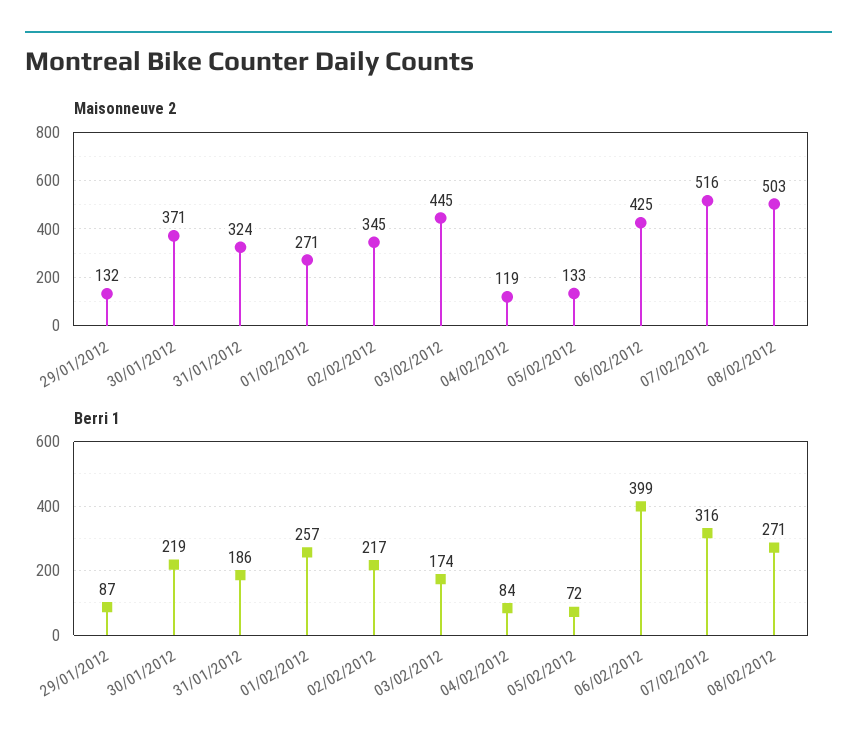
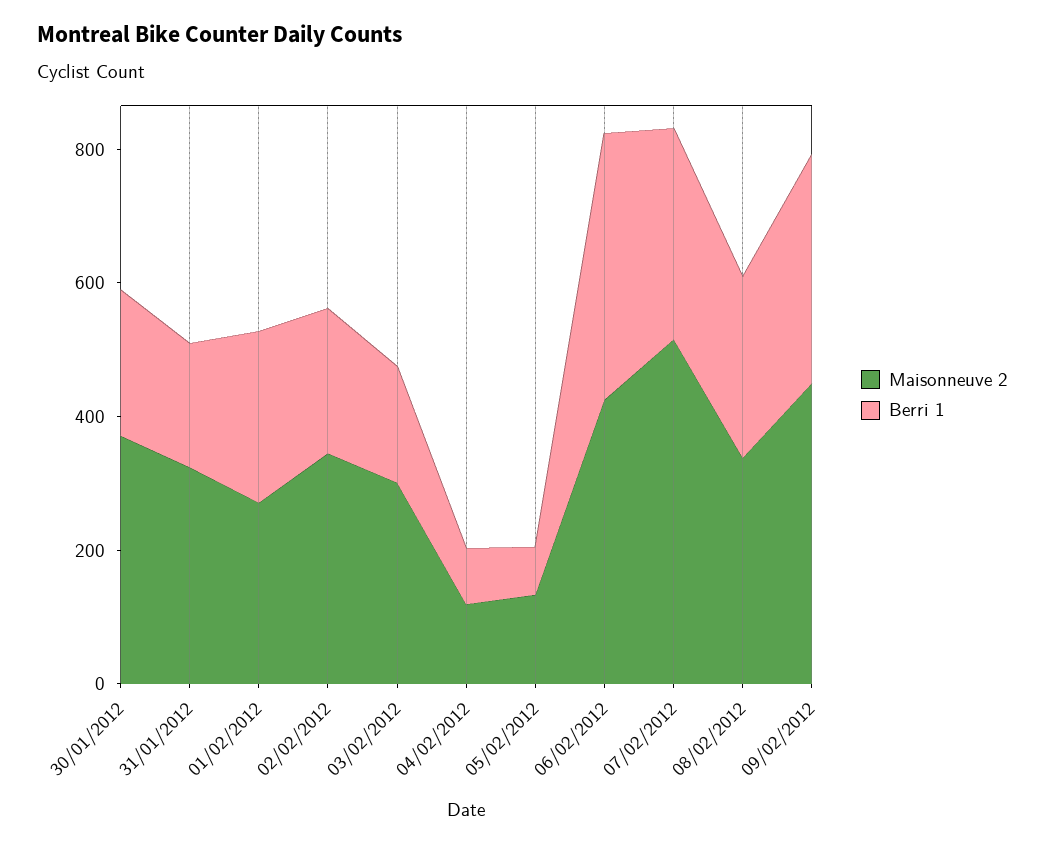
Maisonneuve 2, 29/01/2012: 132 -> none
Maisonneuve 2, 03/02/2012: 445 -> 300
Maisonneuve 2, 08/02/2012: 503 -> 350
Berri 1, 29/01/2012: 87 -> none
Maisonneuve 2, 09/02/2012: none -> 450
Berri 1, 09/02/2012: none -> 350

